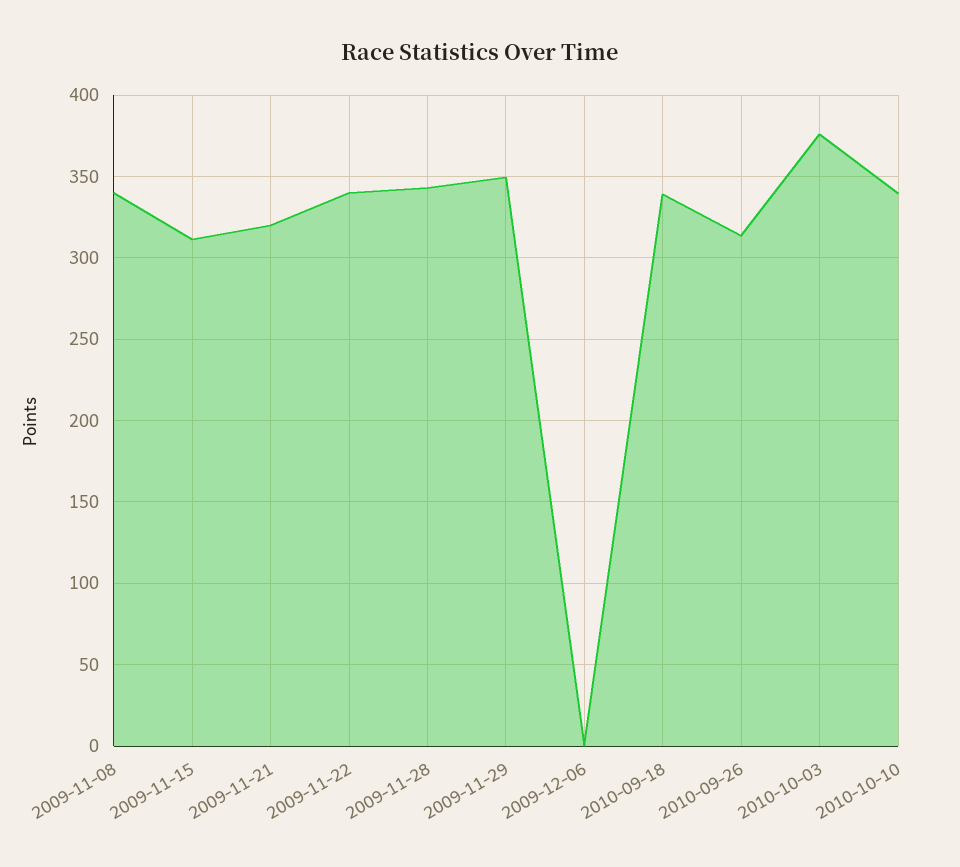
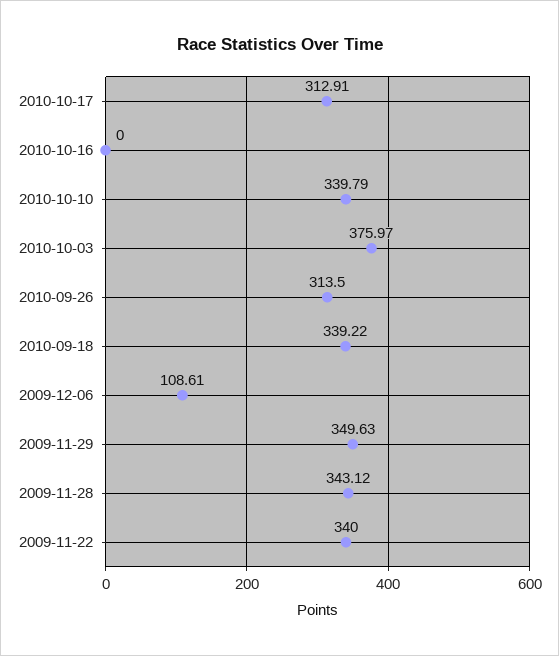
2009-11-08: 340 -> none
2009-11-15: 310 -> none
2009-11-21: 320 -> none
2009-12-06: 0 -> 108.61
2010-10-17: none -> 312.91
2010-10-16: none -> 0

